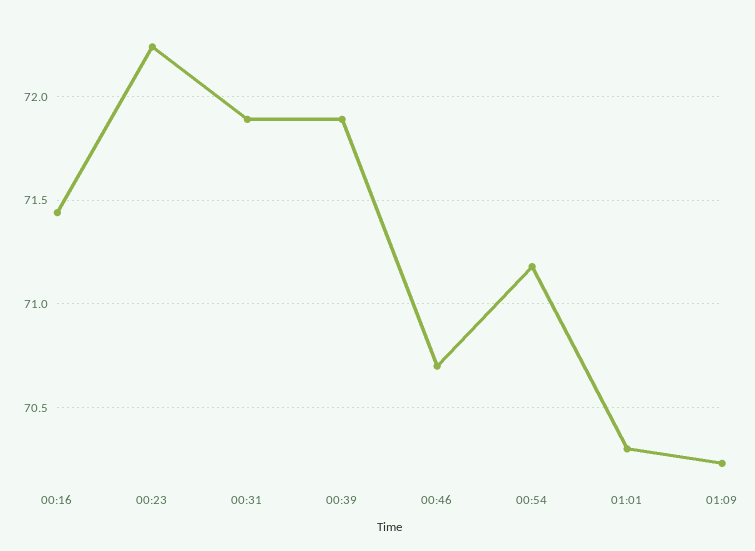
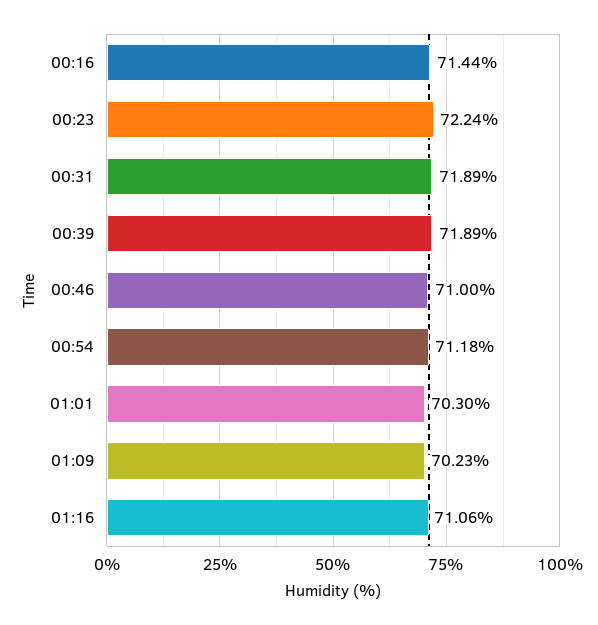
00:46: 70.7 -> 71
01:16: none -> 71.06

